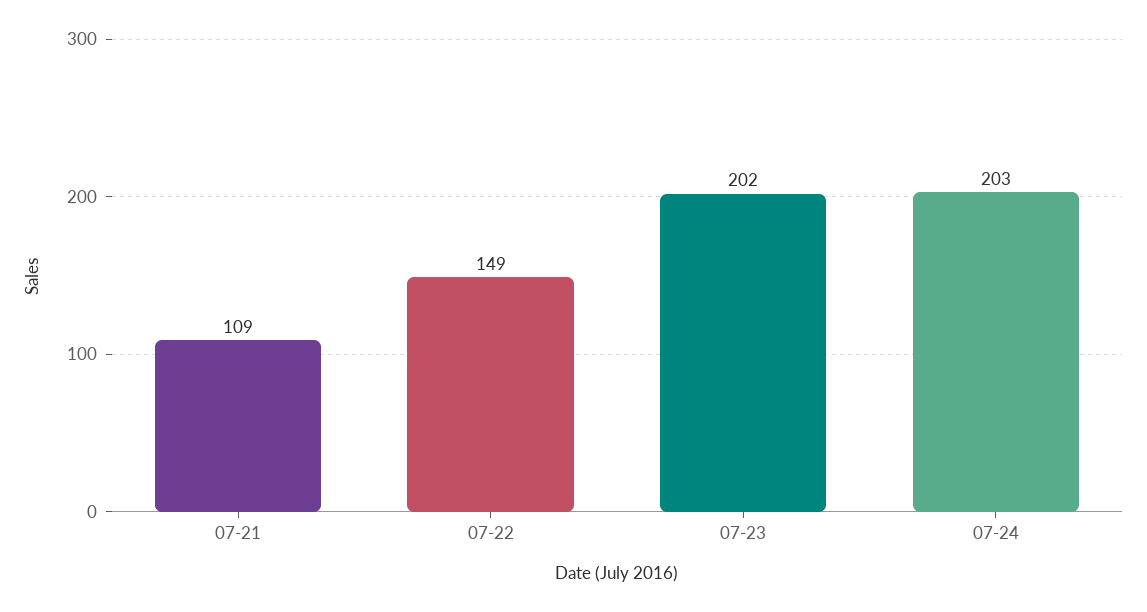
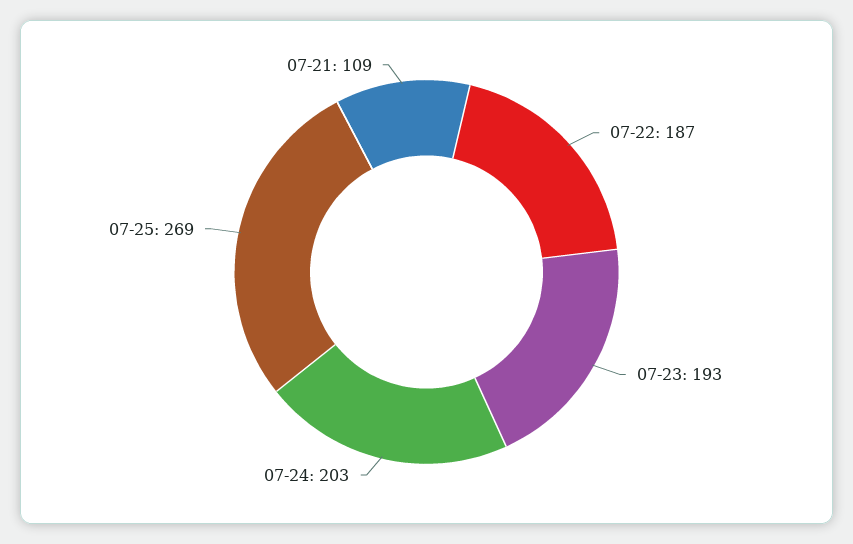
07-22: 149 -> 187
07-23: 202 -> 193
07-25: none -> 269

